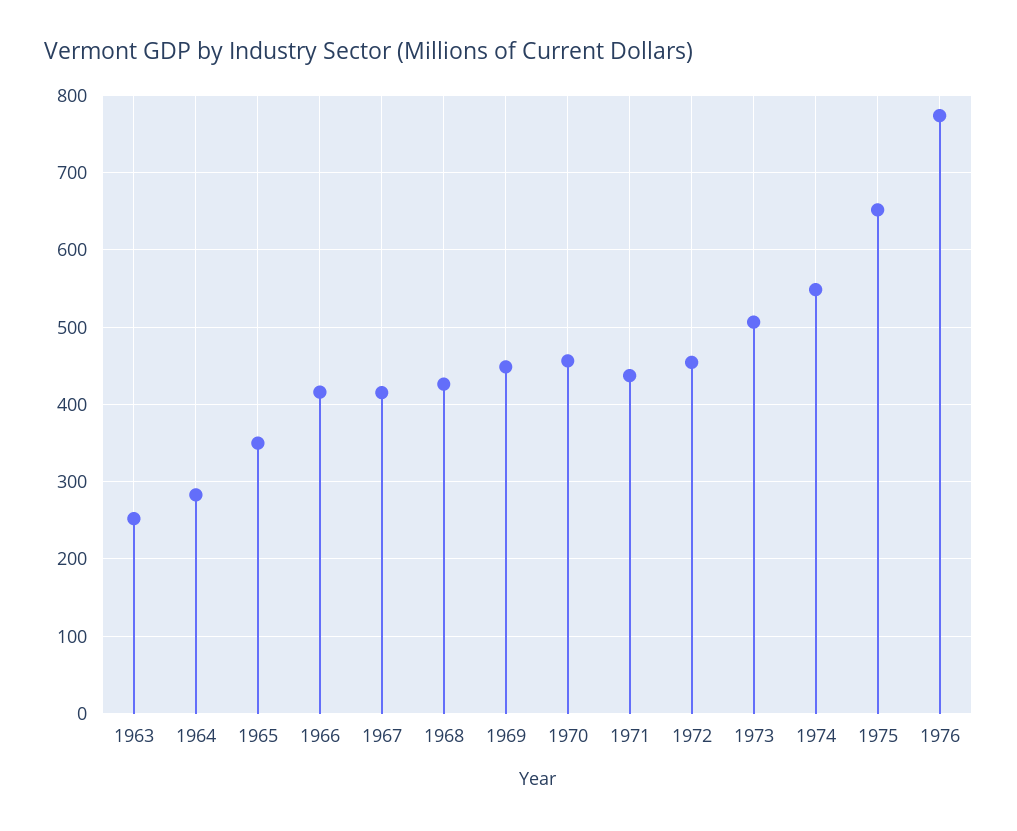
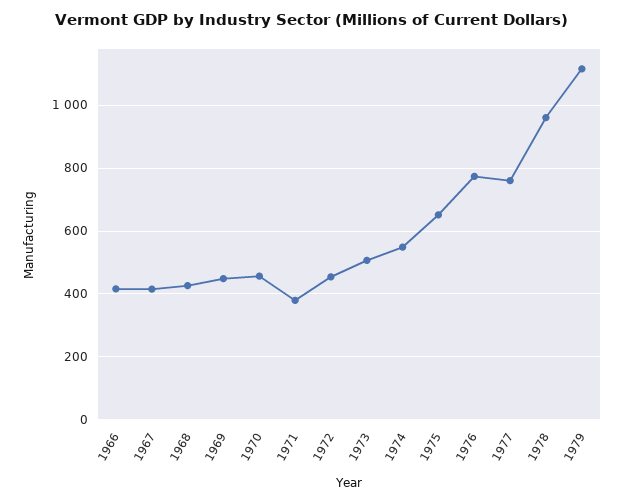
1963: 250 -> none
1964: 280 -> none
1965: 350 -> none
1971: 440 -> 380
1977: none -> 760
1978: none -> 960
1979: none -> 1120

